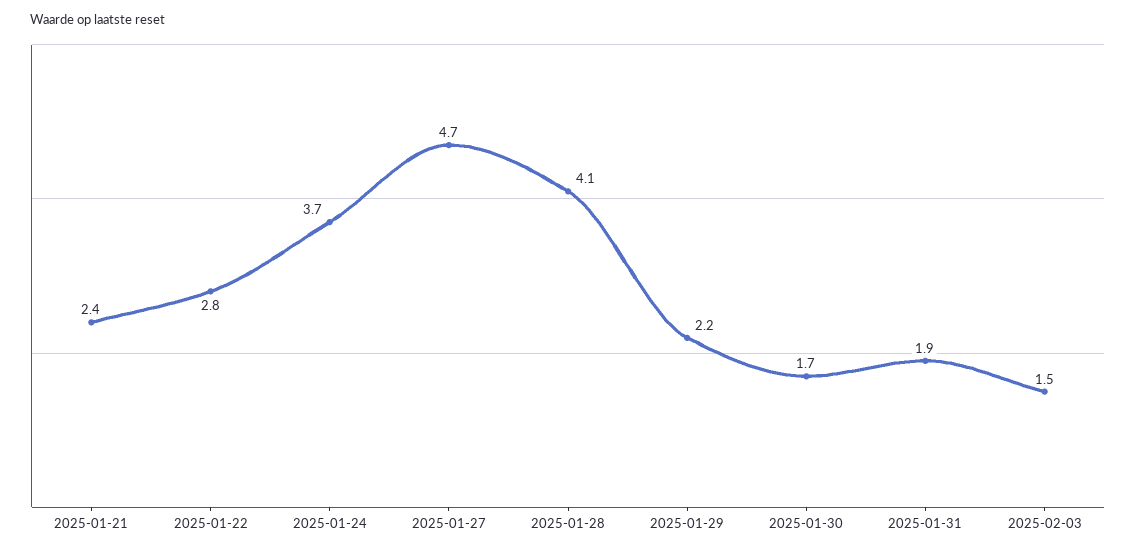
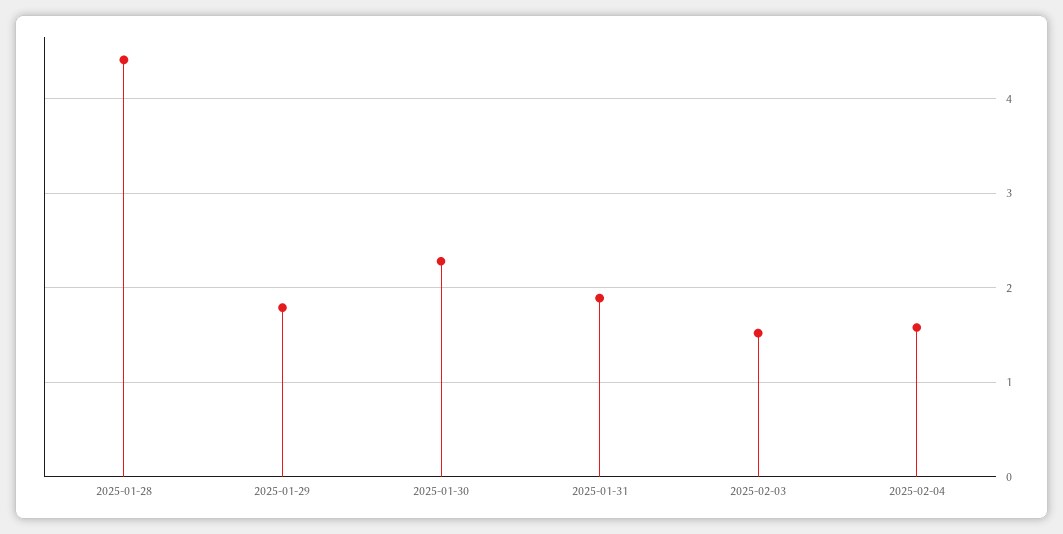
2025-01-21: 2.4 -> none
2025-01-22: 2.8 -> none
2025-01-24: 3.7 -> none
2025-01-27: 4.7 -> none
2025-01-28: 4.1 -> 4.4
2025-01-29: 2.2 -> 1.8
2025-01-30: 1.7 -> 2.3
2025-02-04: none -> 1.6

